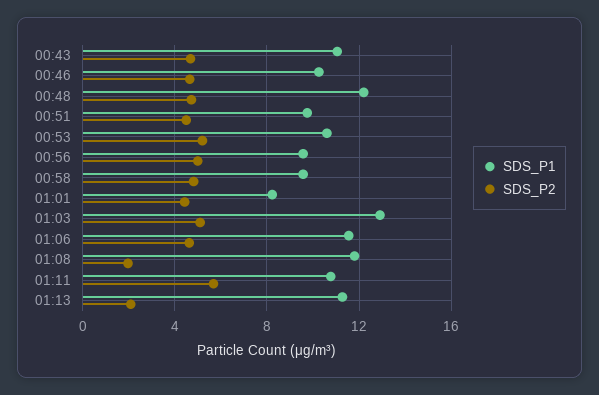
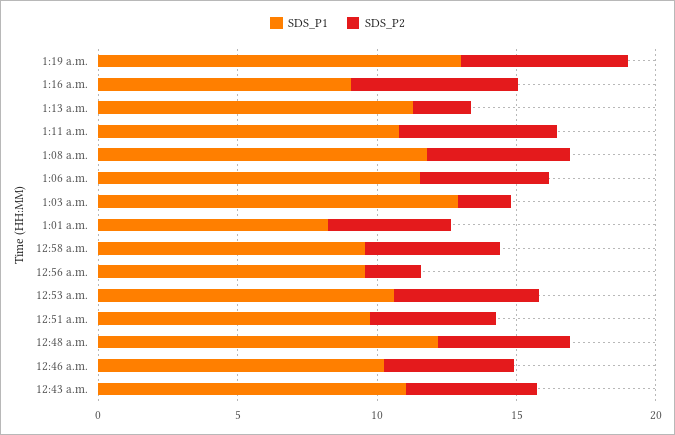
SDS_P2, 00:56: 5 -> 2
SDS_P2, 01:03: 5 -> 2
SDS_P2, 01:08: 2 -> 5
SDS_P1, 1:19 a.m.: none -> 13
SDS_P2, 1:19 a.m.: none -> 6
SDS_P1, 1:16 a.m.: none -> 9
SDS_P2, 1:16 a.m.: none -> 6

